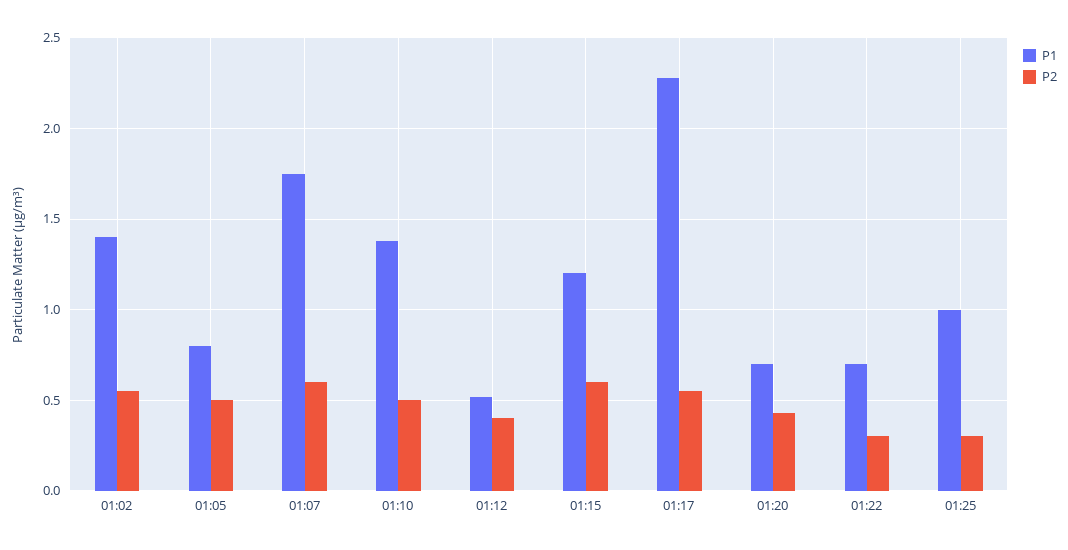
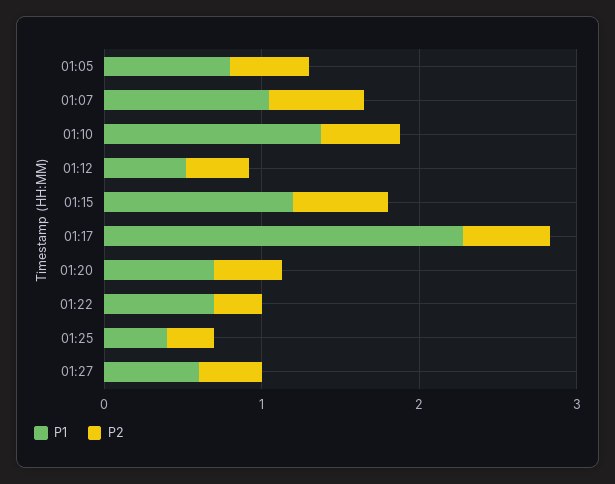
P1, 01:02: 1.4 -> none
P2, 01:02: 0.55 -> none
P1, 01:07: 1.75 -> 1
P1, 01:25: 1 -> 0.4
P1, 01:27: none -> 0.6
P2, 01:27: none -> 0.4

